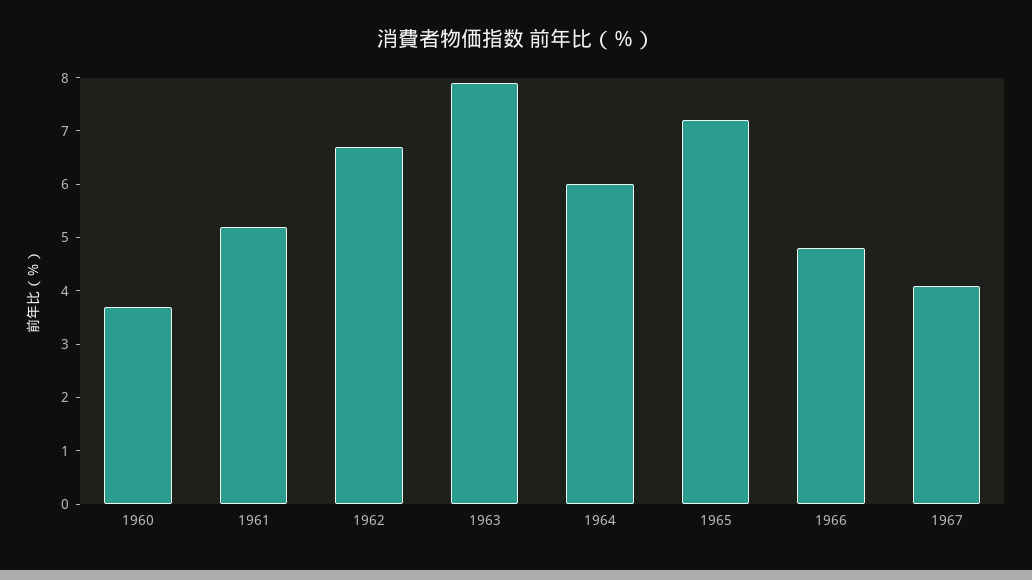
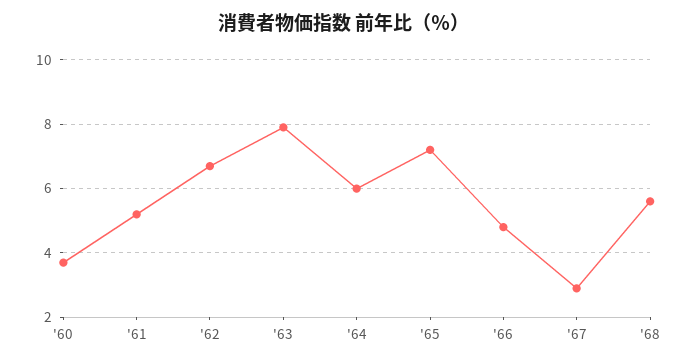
1967: 4 -> 3
'68: none -> 5.5

